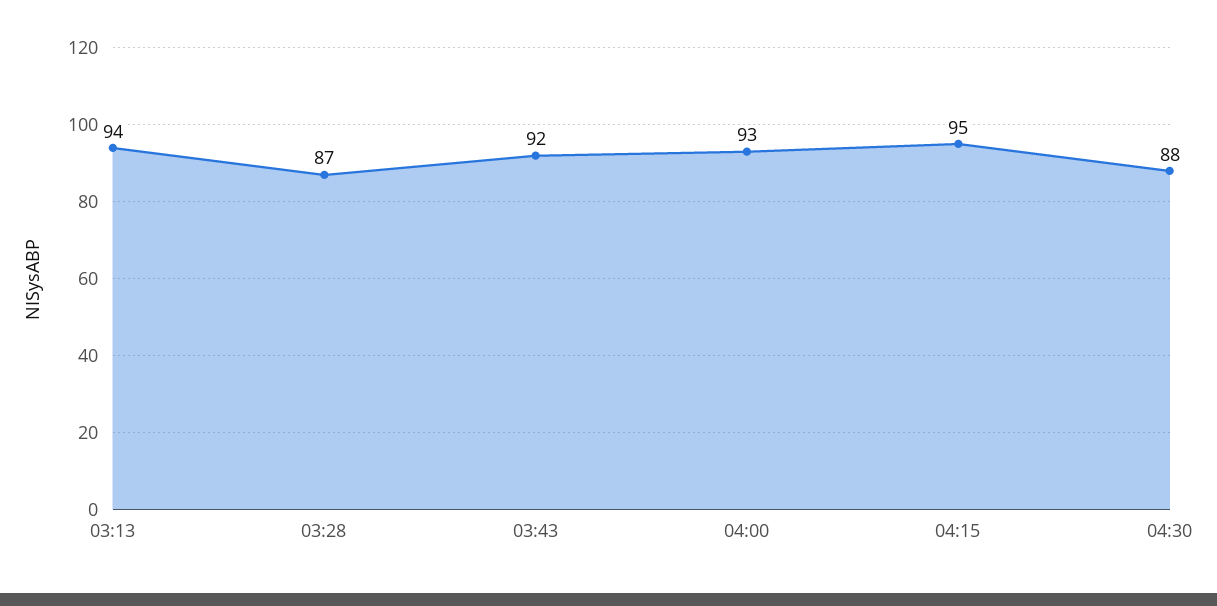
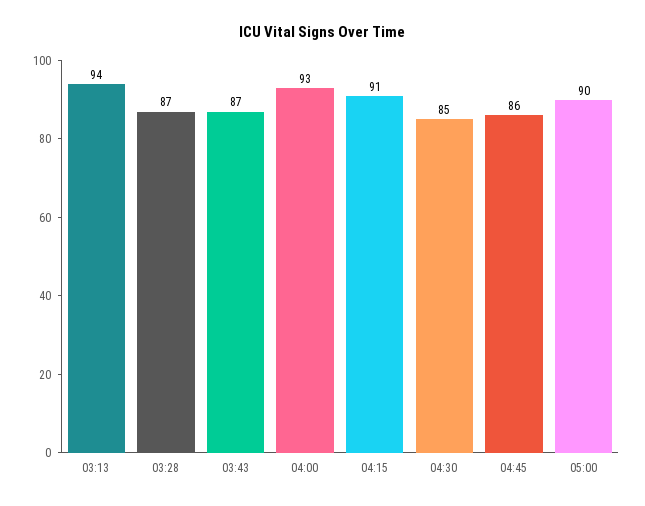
03:43: 92 -> 87
04:15: 95 -> 91
04:30: 88 -> 85
04:45: none -> 86
05:00: none -> 90

